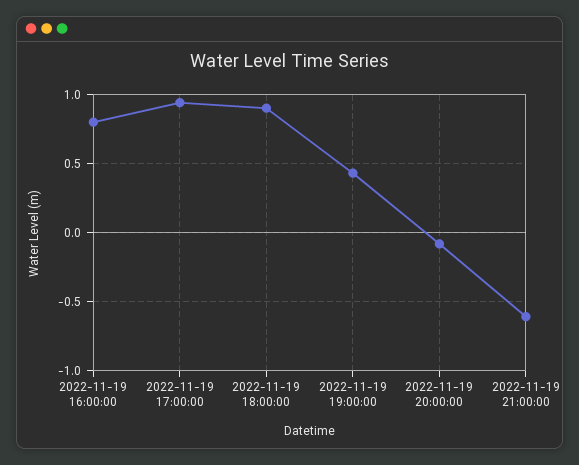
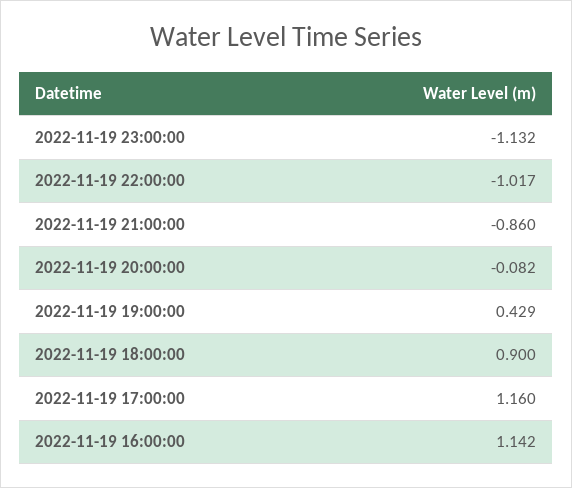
2022-11-19 16:00:00: 0.8 -> 1.142
2022-11-19 17:00:00: 0.95 -> 1.16
2022-11-19 21:00:00: -0.6 -> -0.86
2022-11-19 23:00:00: none -> -1.132
2022-11-19 22:00:00: none -> -1.017

